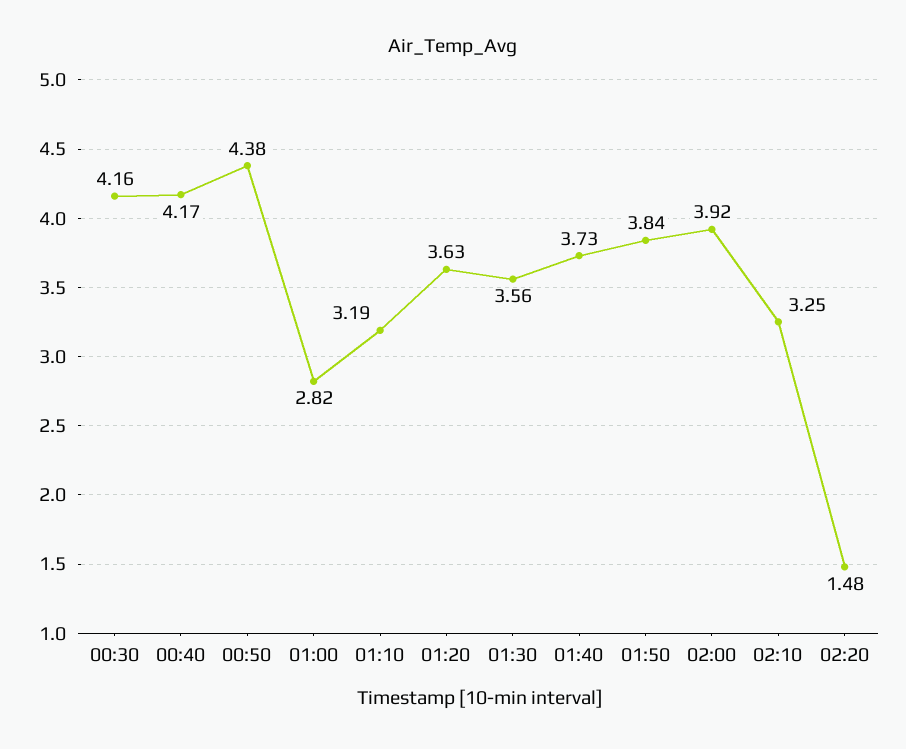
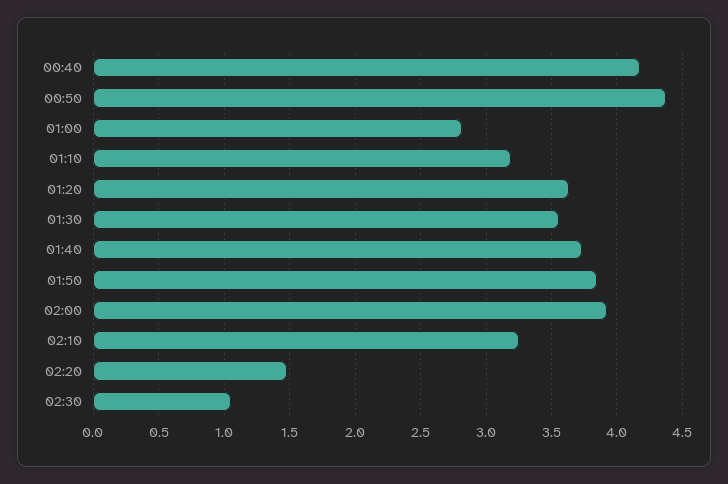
00:30: 4.16 -> none
02:30: none -> 1.05

